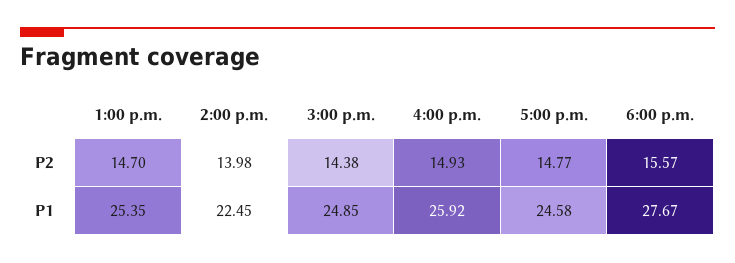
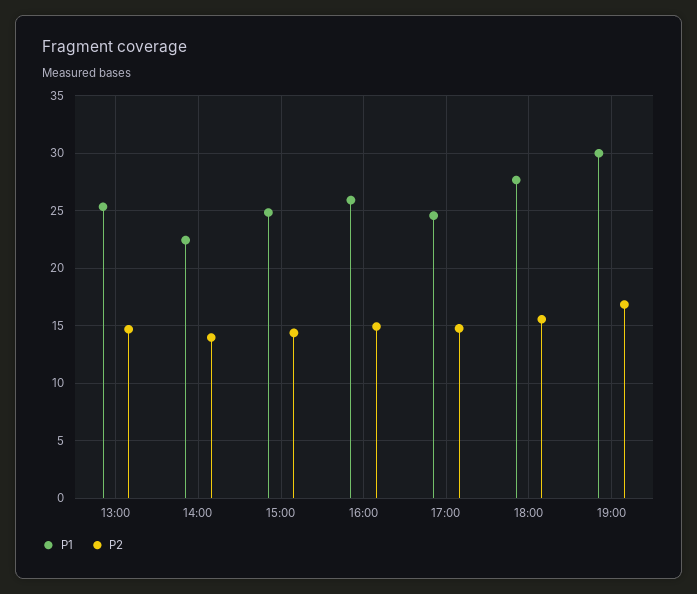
P1, 19:00: none -> 30
P2, 19:00: none -> 17

